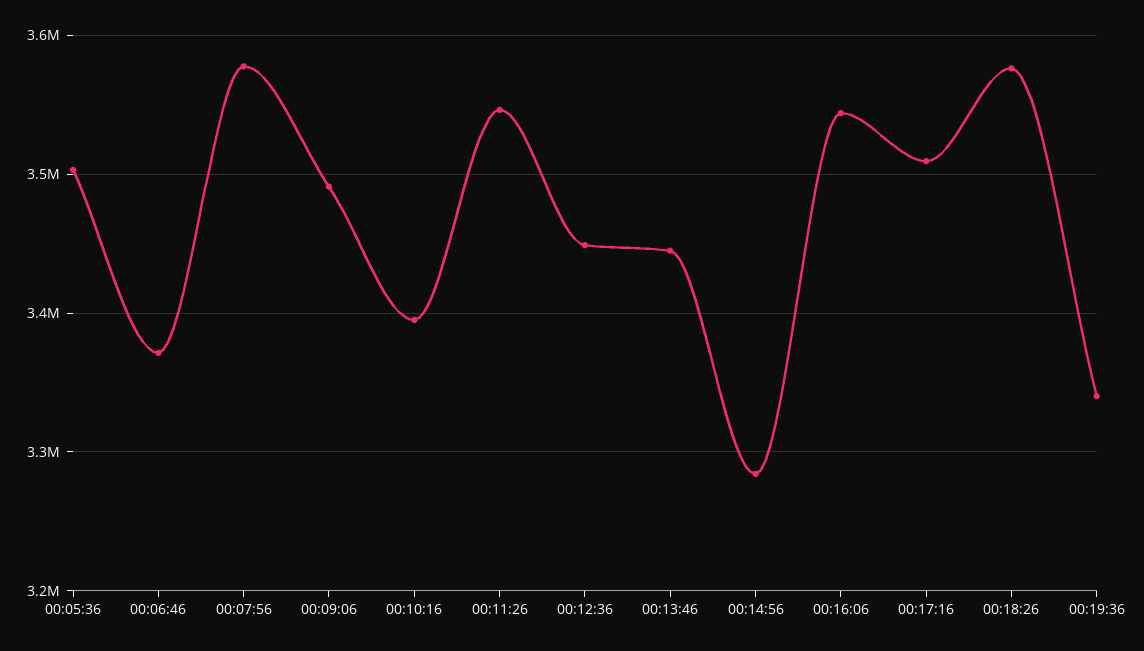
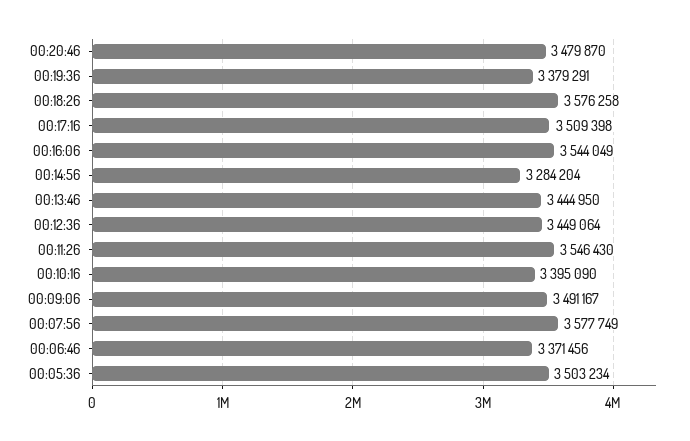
00:19:36: 3340000 -> 3379291
00:20:46: none -> 3479870

